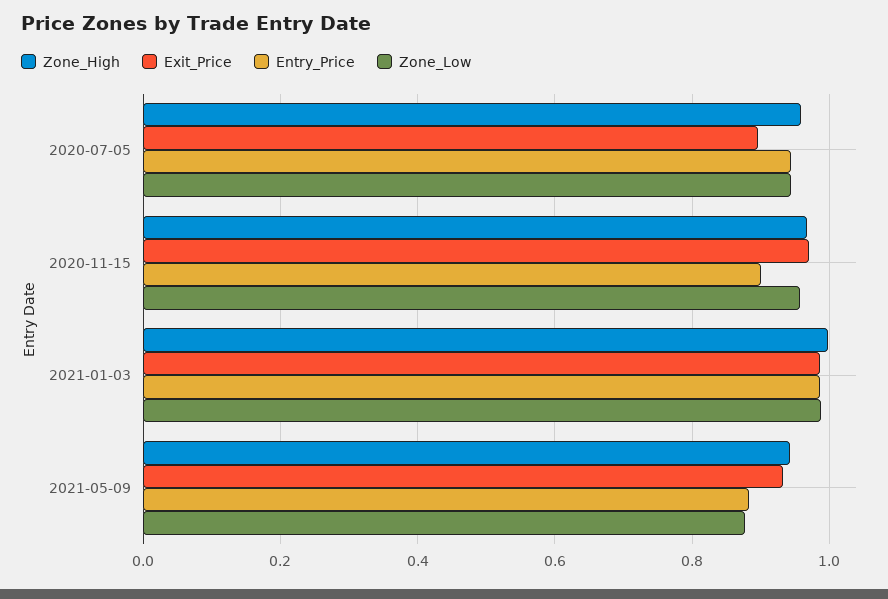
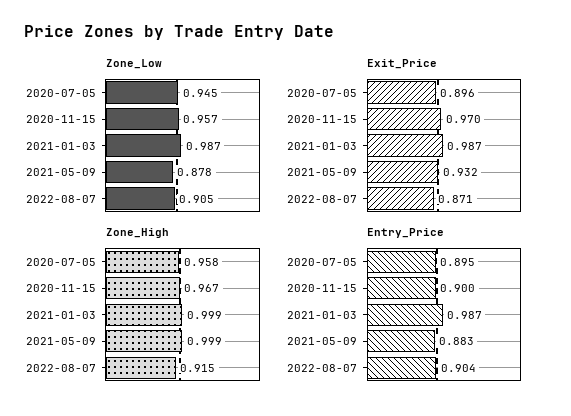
Entry_Price, 2020-07-05: 0.94 -> 0.895
Zone_High, 2021-05-09: 0.94 -> 0.999
Zone_Low, 2022-08-07: none -> 0.905
Exit_Price, 2022-08-07: none -> 0.871
Zone_High, 2022-08-07: none -> 0.915
Entry_Price, 2022-08-07: none -> 0.904

